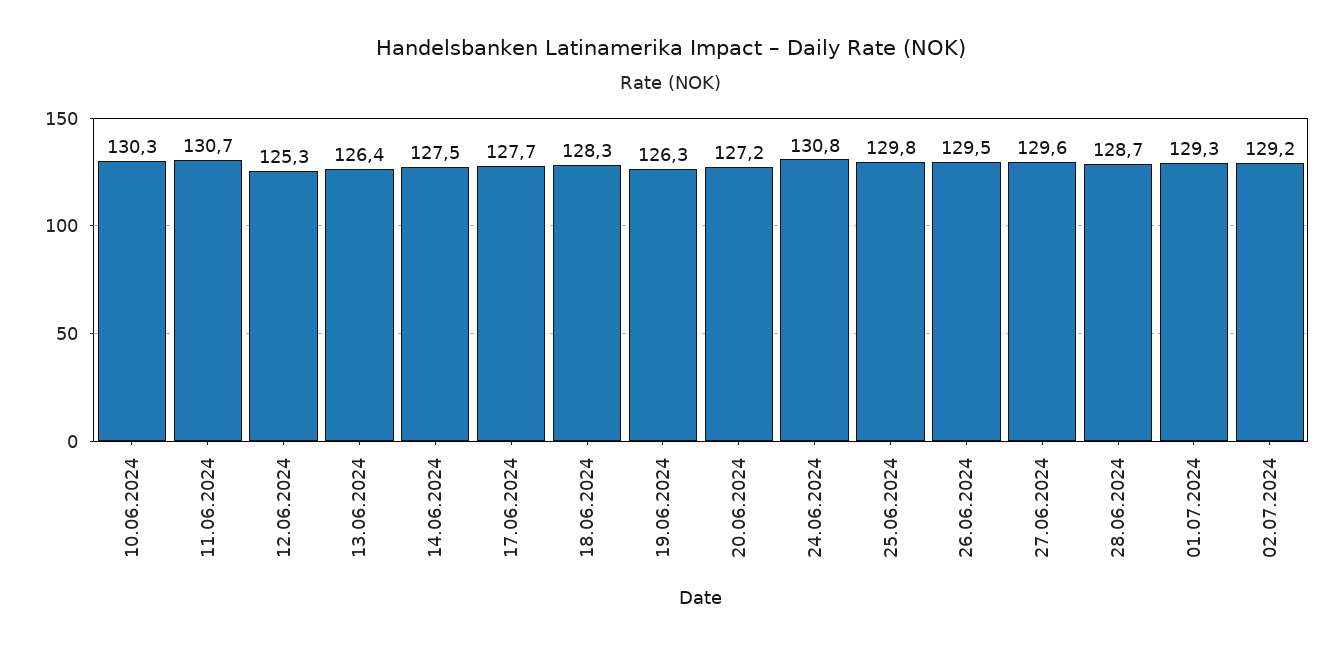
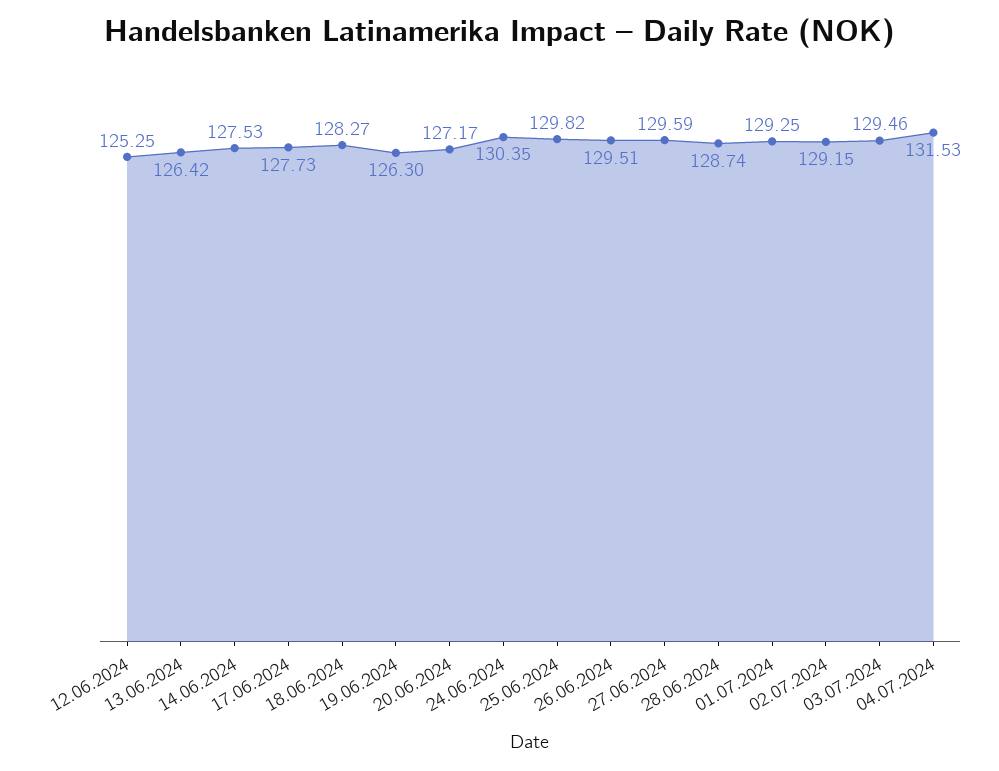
10.06.2024: 130.3 -> none
11.06.2024: 130.7 -> none
24.06.2024: 130.8 -> 130.35
03.07.2024: none -> 129.46
04.07.2024: none -> 131.53

